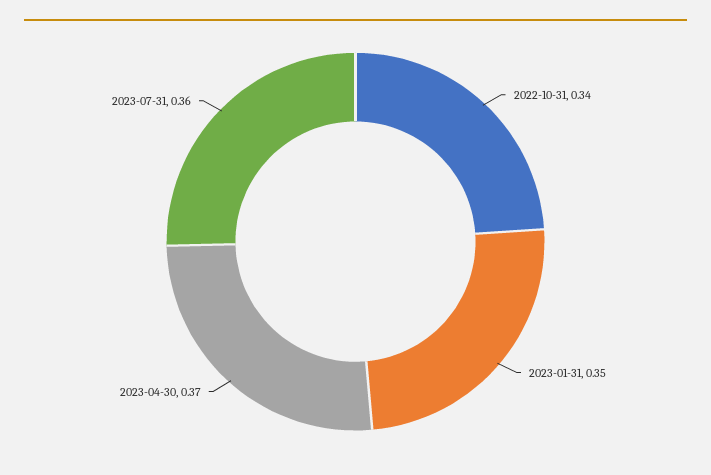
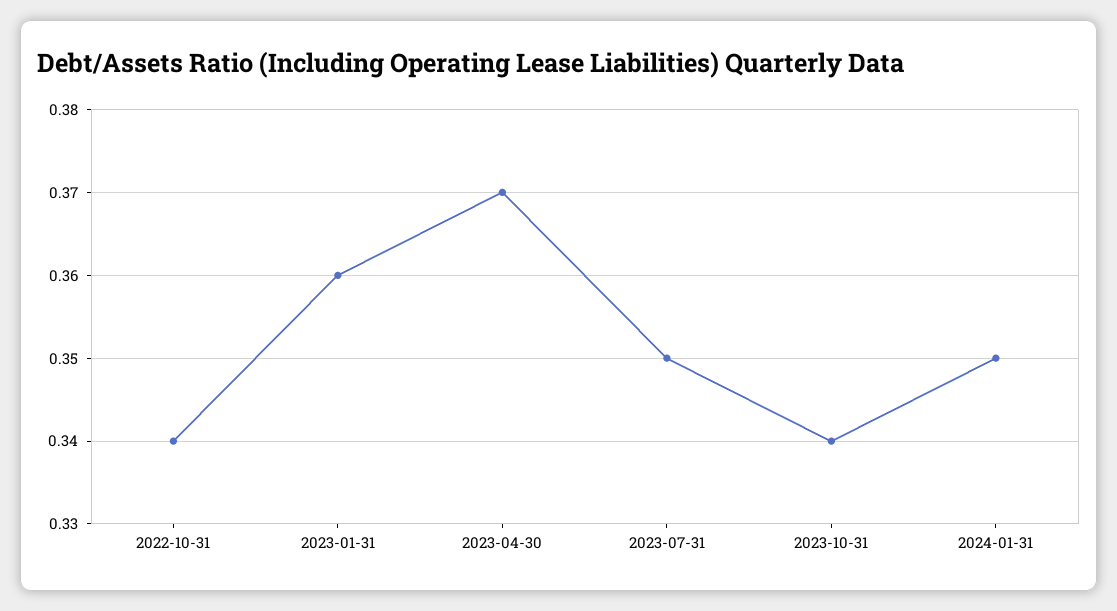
2023-01-31: 0.35 -> 0.36
2023-07-31: 0.36 -> 0.35
2023-10-31: none -> 0.34
2024-01-31: none -> 0.35

